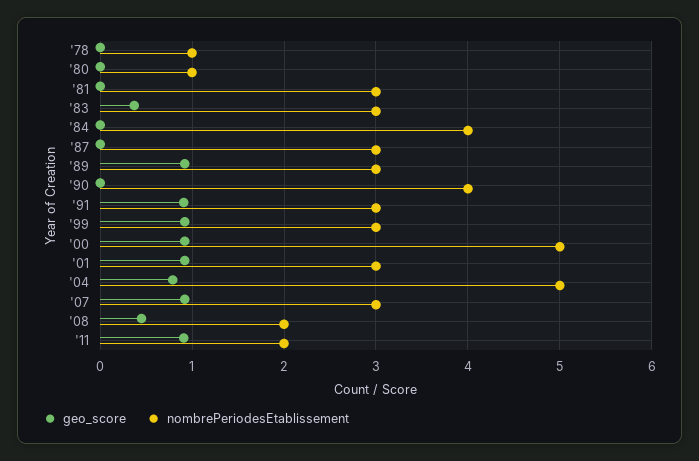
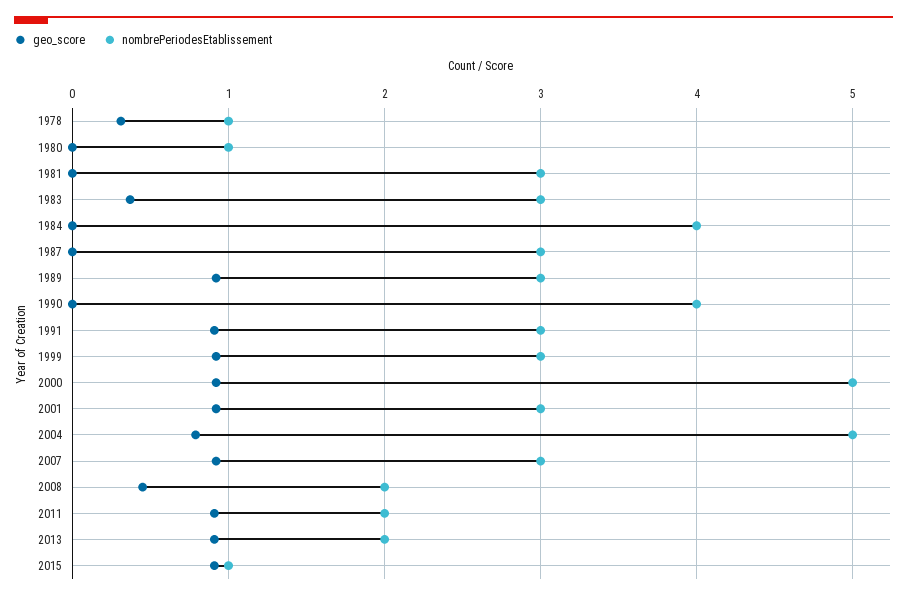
geo_score, '78: 0 -> 0.3
geo_score, 2013: none -> 0.9
nombrePeriodesEtablissement, 2013: none -> 2
geo_score, 2015: none -> 0.9
nombrePeriodesEtablissement, 2015: none -> 1

